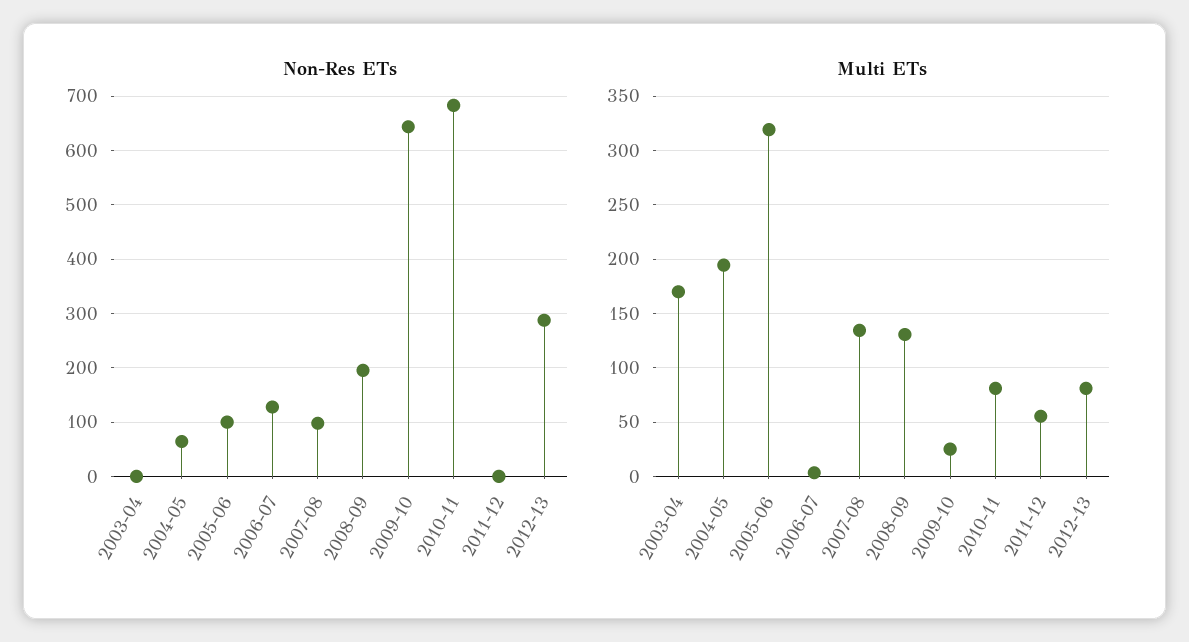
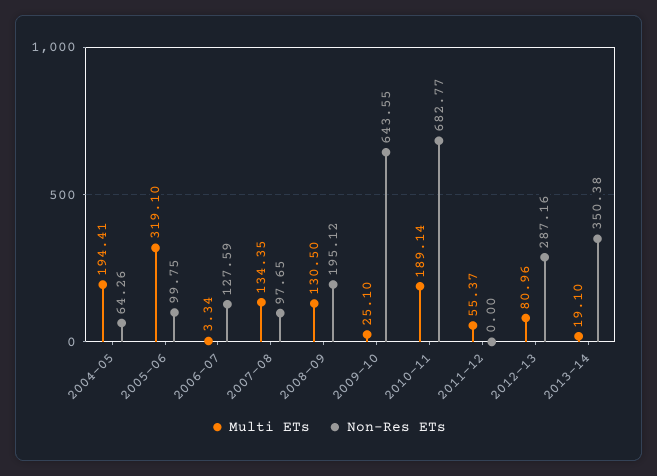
Non-Res ETs, 2003-04: 0 -> none
Multi ETs, 2003-04: 170 -> none
Multi ETs, 2010-11: 80 -> 189.14
Multi ETs, 2013-14: none -> 19.1
Non-Res ETs, 2013-14: none -> 350.38

